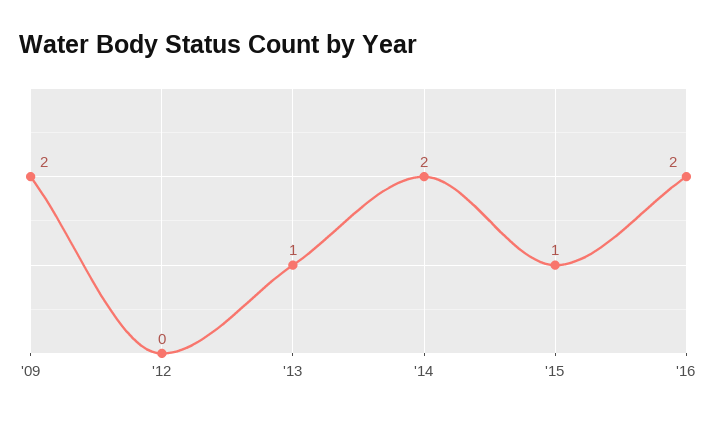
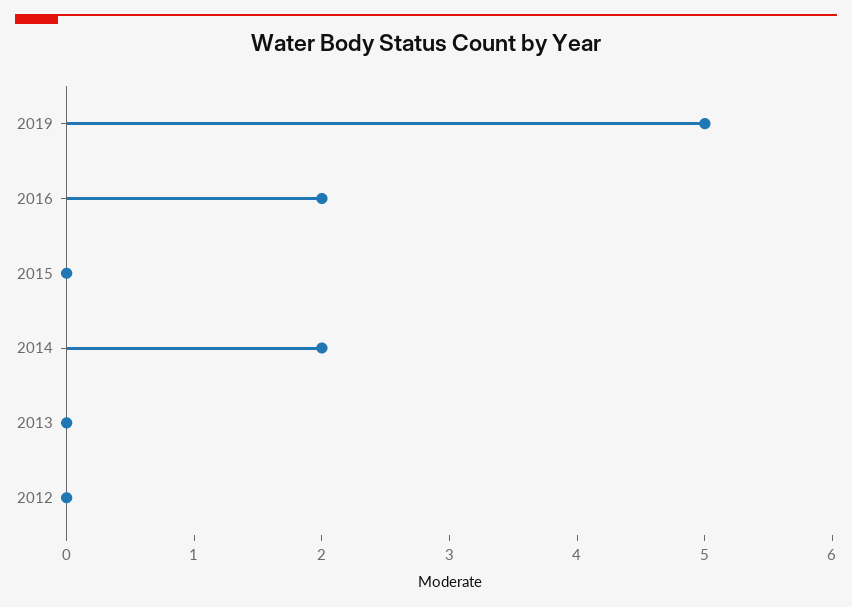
'09: 2 -> none
'13: 1 -> 0
'15: 1 -> 0
2019: none -> 5

